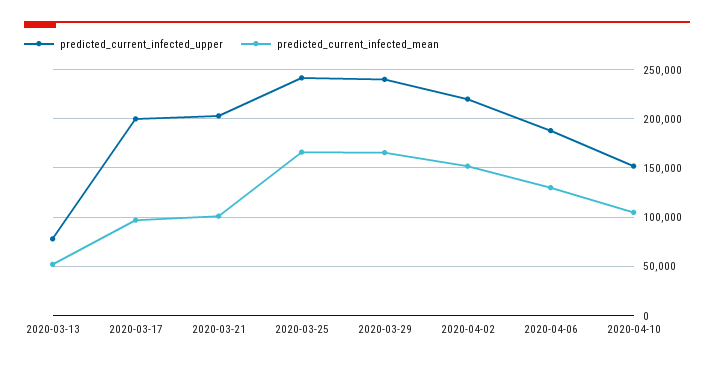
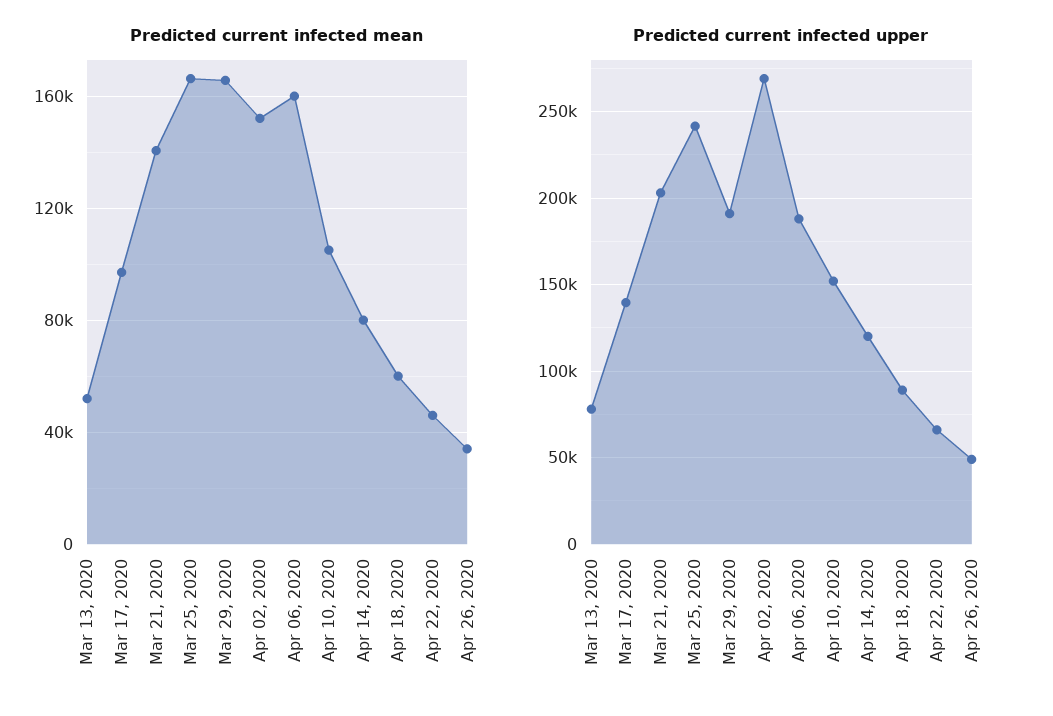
predicted_current_infected_upper, 2020-03-17: 200000 -> 140000
predicted_current_infected_mean, 2020-03-21: 100000 -> 140000
predicted_current_infected_upper, 2020-03-29: 240000 -> 190000
predicted_current_infected_upper, 2020-04-02: 220000 -> 270000
predicted_current_infected_mean, 2020-04-06: 130000 -> 160000
predicted_current_infected_mean, Apr 14, 2020: none -> 80000
predicted_current_infected_mean, Apr 18, 2020: none -> 60000
predicted_current_infected_mean, Apr 22, 2020: none -> 45000
predicted_current_infected_mean, Apr 26, 2020: none -> 35000
predicted_current_infected_upper, Apr 14, 2020: none -> 120000
predicted_current_infected_upper, Apr 18, 2020: none -> 90000
predicted_current_infected_upper, Apr 22, 2020: none -> 65000
predicted_current_infected_upper, Apr 26, 2020: none -> 50000

